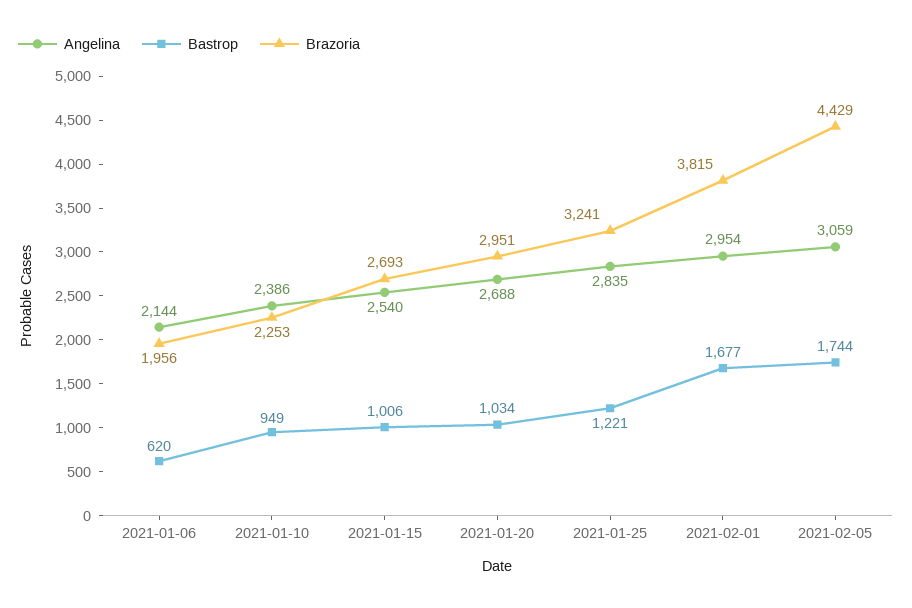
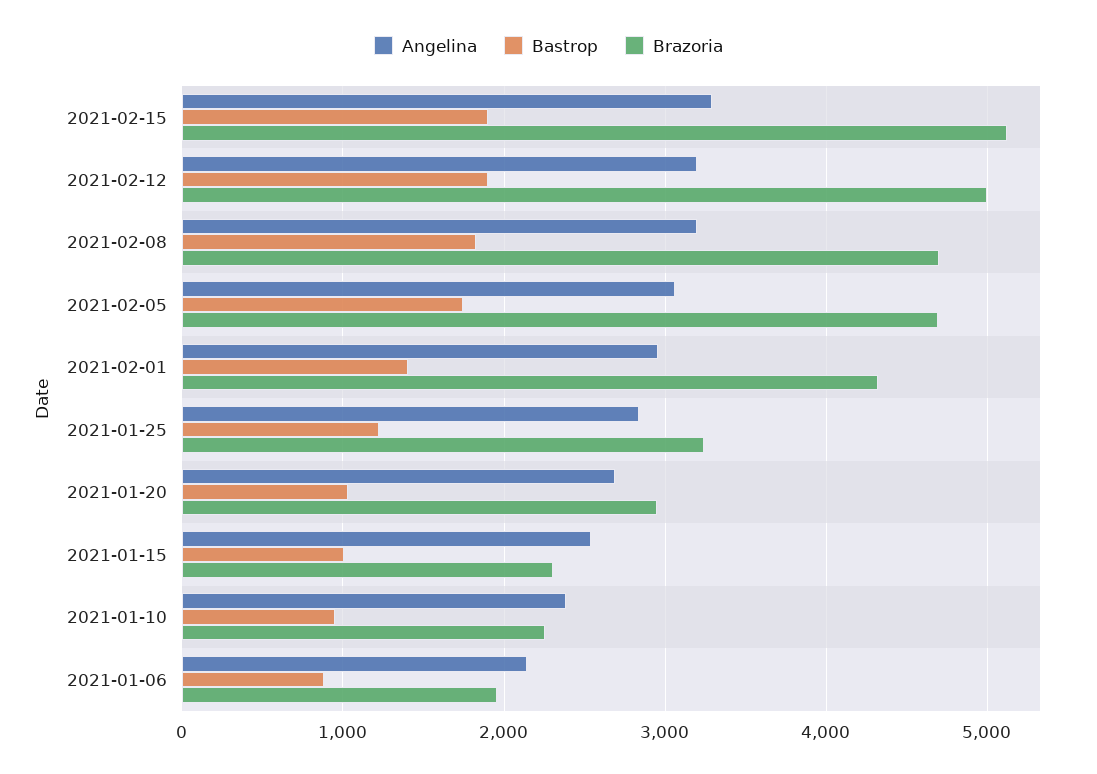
Bastrop, 2021-01-06: 620 -> 900
Brazoria, 2021-01-15: 2693 -> 2300
Bastrop, 2021-02-01: 1677 -> 1400
Brazoria, 2021-02-01: 3815 -> 4300
Brazoria, 2021-02-05: 4429 -> 4700
Angelina, 2021-02-15: none -> 3300
Bastrop, 2021-02-15: none -> 1900
Brazoria, 2021-02-15: none -> 5100
Angelina, 2021-02-12: none -> 3200
Bastrop, 2021-02-12: none -> 1900
Brazoria, 2021-02-12: none -> 5000
Angelina, 2021-02-08: none -> 3200
Bastrop, 2021-02-08: none -> 1800
Brazoria, 2021-02-08: none -> 4700

